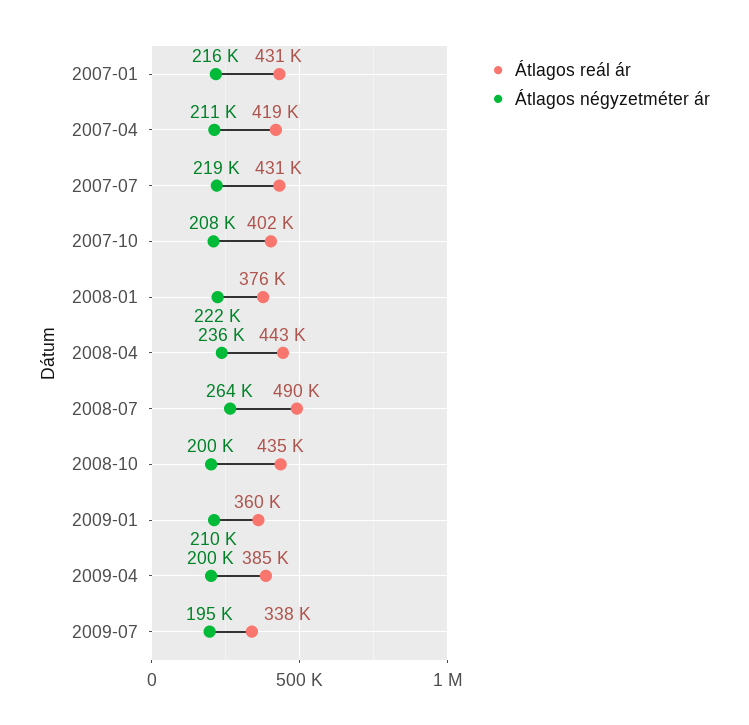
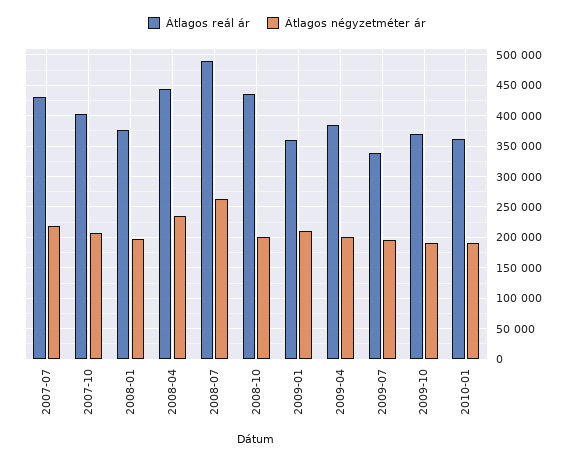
Átlagos reál ár, 2007-01: 431000 -> none
Átlagos négyzetméter ár, 2007-01: 216000 -> none
Átlagos reál ár, 2007-04: 419000 -> none
Átlagos négyzetméter ár, 2007-04: 211000 -> none
Átlagos négyzetméter ár, 2008-01: 222000 -> 200000
Átlagos reál ár, 2009-10: none -> 370000
Átlagos négyzetméter ár, 2009-10: none -> 190000
Átlagos reál ár, 2010-01: none -> 360000
Átlagos négyzetméter ár, 2010-01: none -> 190000

